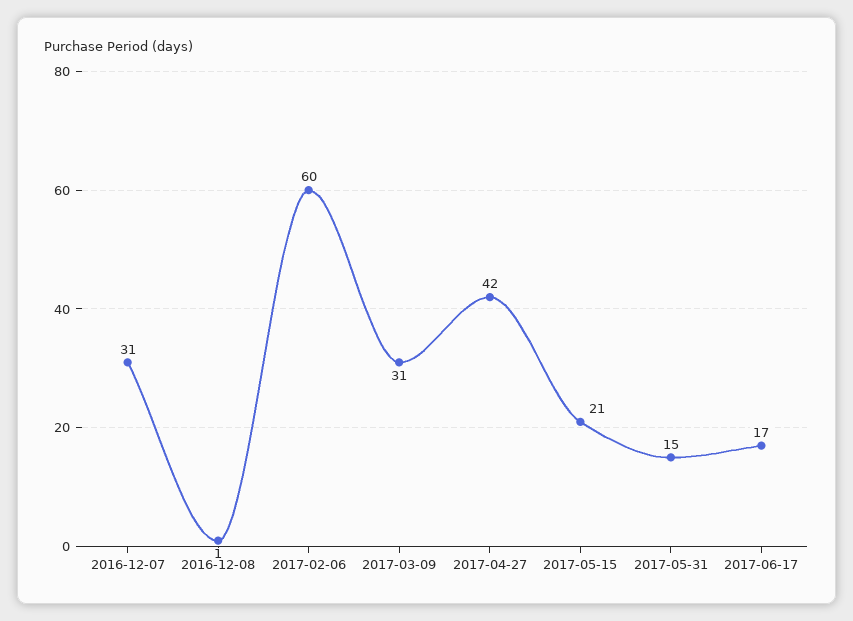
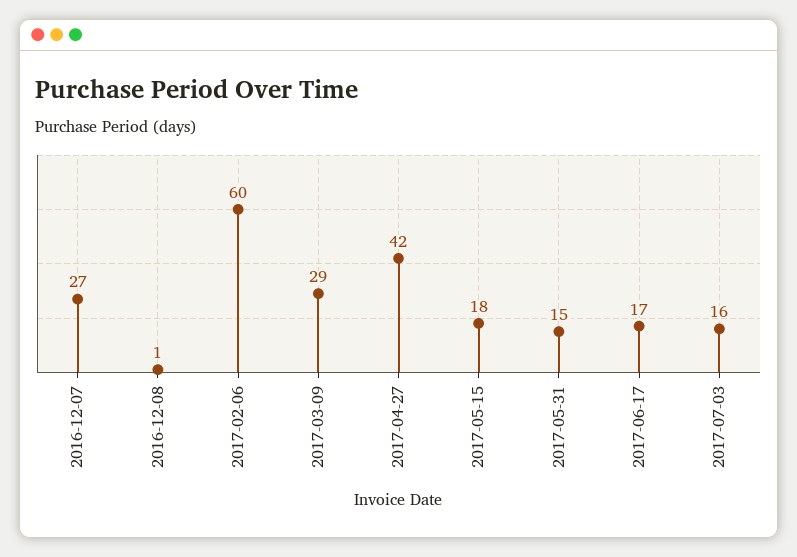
2016-12-07: 31 -> 27
2017-03-09: 31 -> 29
2017-05-15: 21 -> 18
2017-07-03: none -> 16

